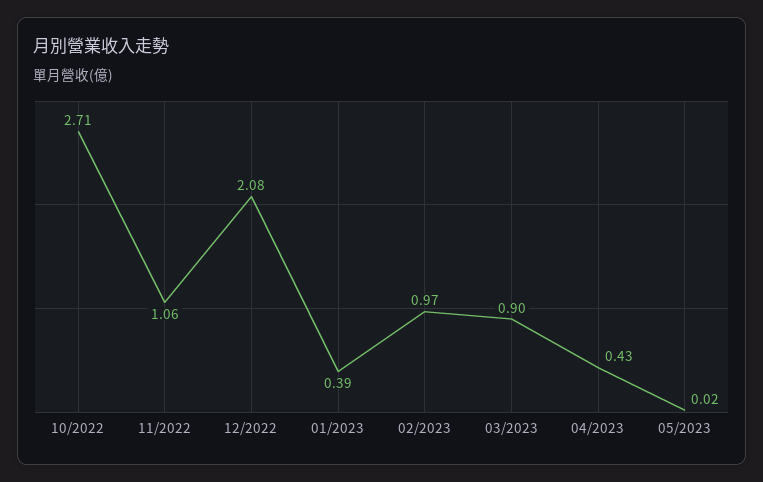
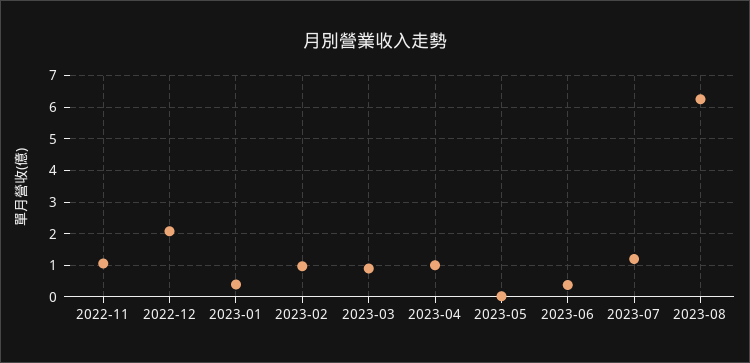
10/2022: 2.71 -> none
04/2023: 0.43 -> 1
2023-06: none -> 0.4
2023-07: none -> 1.2
2023-08: none -> 6.2

